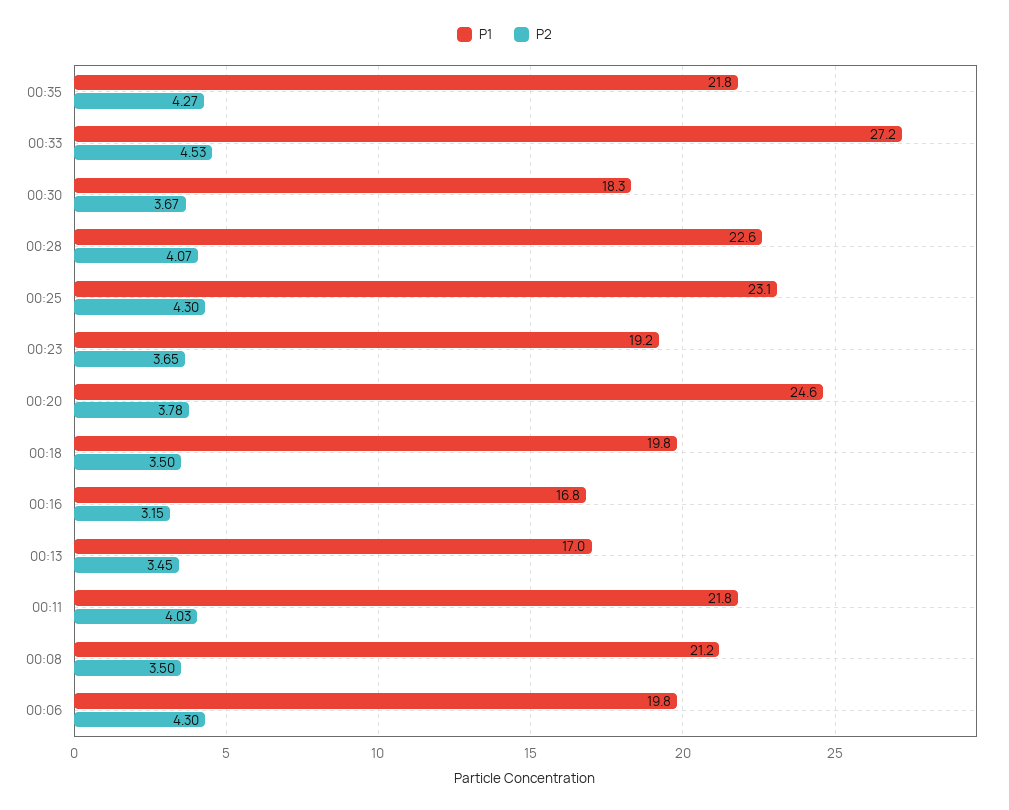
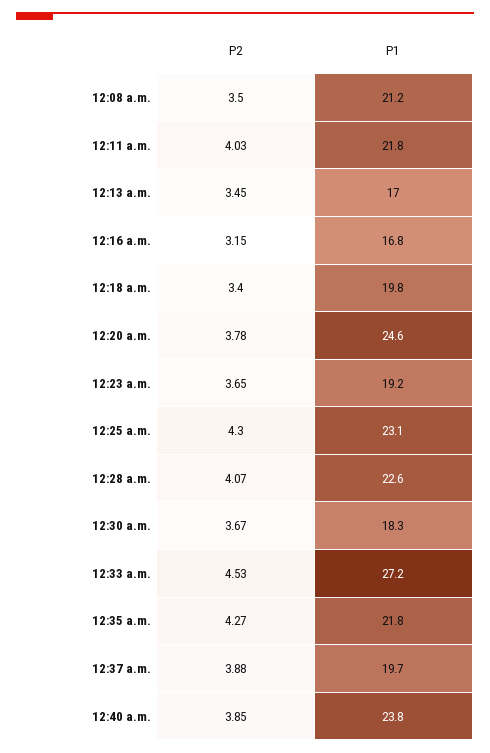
P2, 00:18: 3.5 -> 3.4
P1, 00:06: 19.8 -> none
P2, 00:06: 4.3 -> none
P2, 12:37 a.m.: none -> 3.88
P1, 12:37 a.m.: none -> 19.7
P2, 12:40 a.m.: none -> 3.85
P1, 12:40 a.m.: none -> 23.8

